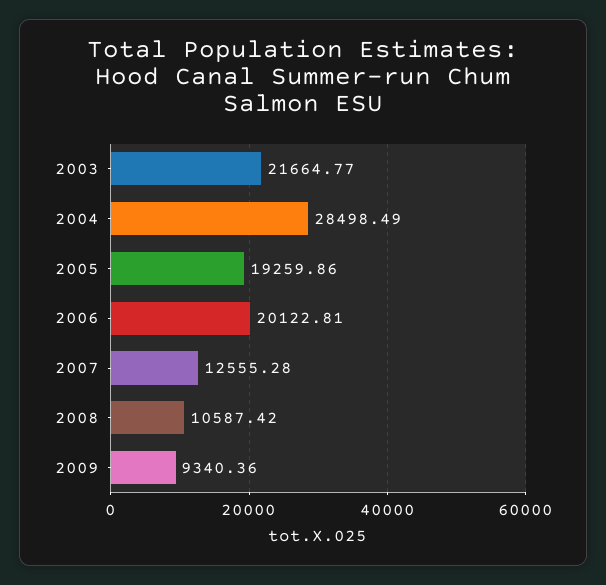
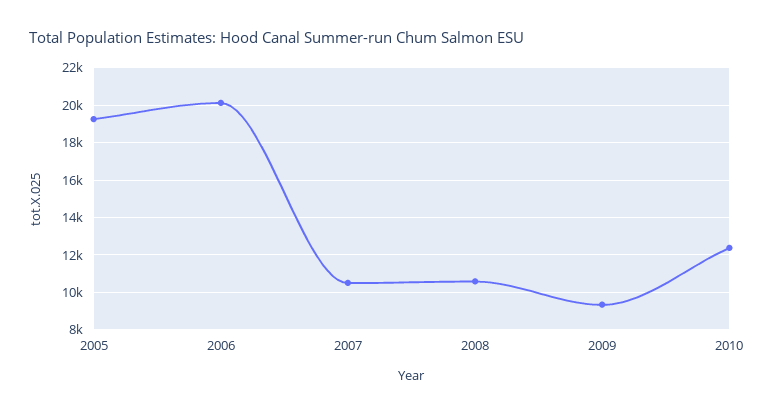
2003: 21664.77 -> none
2004: 28498.49 -> none
2007: 12555.28 -> 10500
2010: none -> 12500

